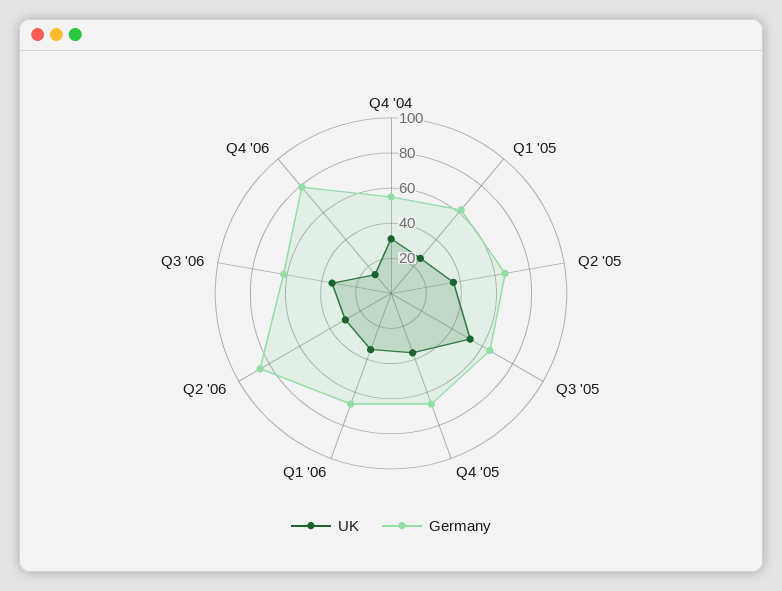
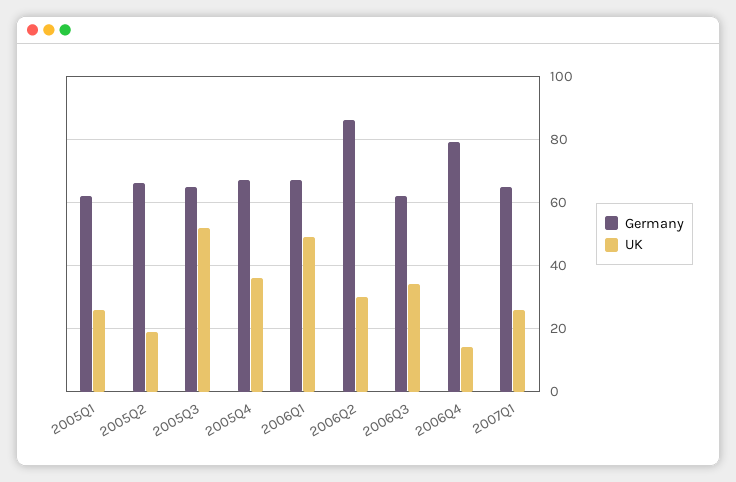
UK, Q4 '04: 30 -> none
Germany, Q4 '04: 55 -> none
UK, Q2 '05: 35 -> 20
UK, Q1 '06: 35 -> 50
Germany, 2007Q1: none -> 65
UK, 2007Q1: none -> 25

